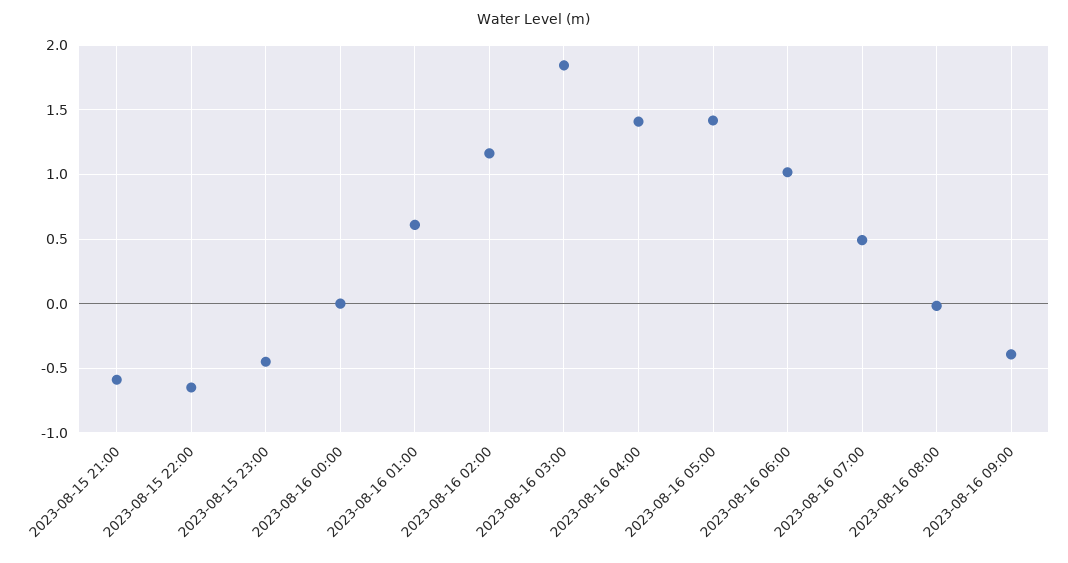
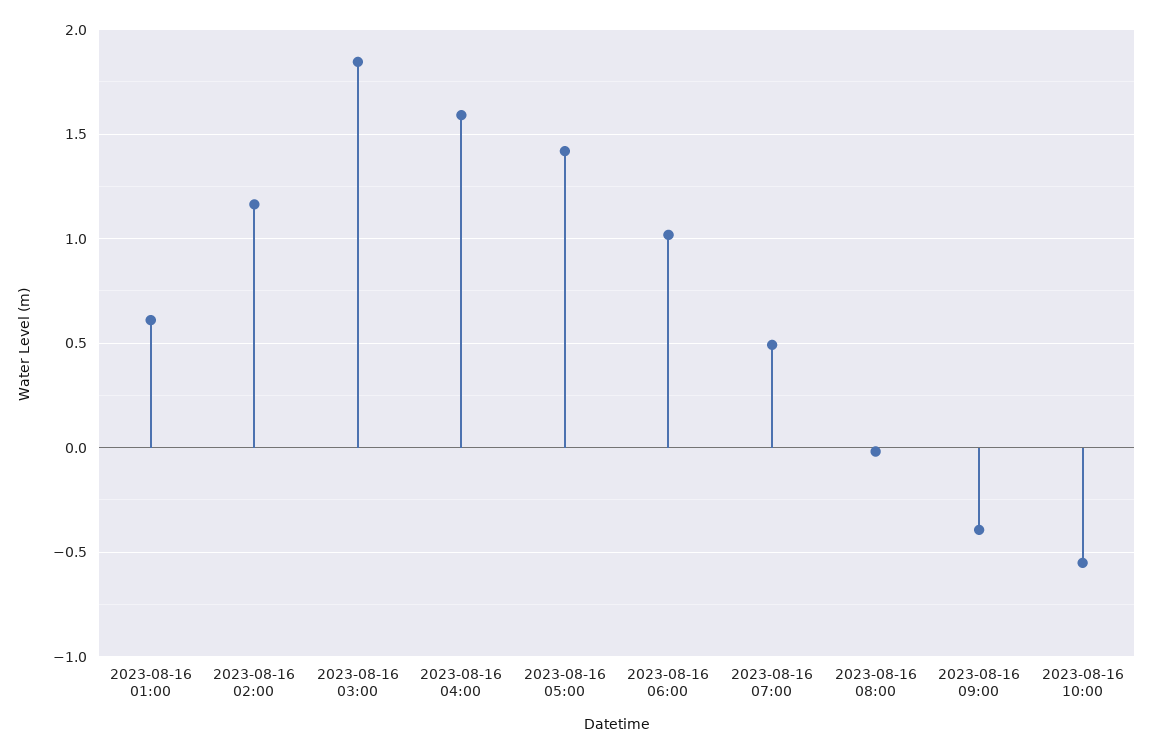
2023-08-15 21:00: -0.6 -> none
2023-08-15 22:00: -0.65 -> none
2023-08-15 23:00: -0.45 -> none
2023-08-16 00:00: 0 -> none
2023-08-16 04:00: 1.4 -> 1.6
2023-08-16 10:00: none -> -0.55

